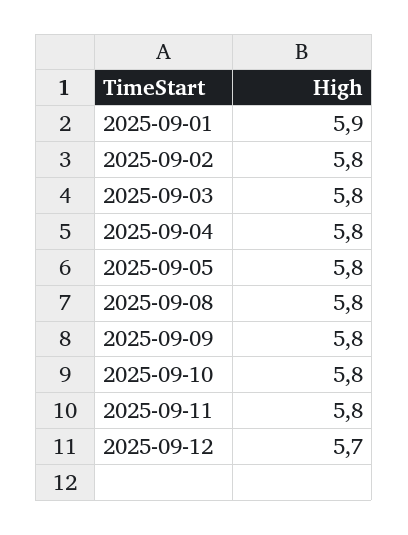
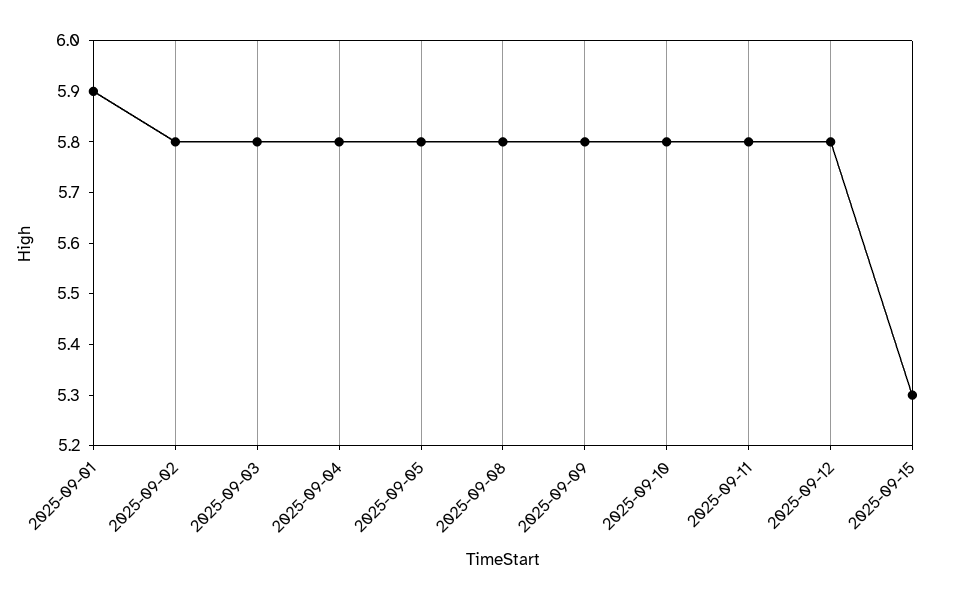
2025-09-12: 5.7 -> 5.8
2025-09-15: none -> 5.3

